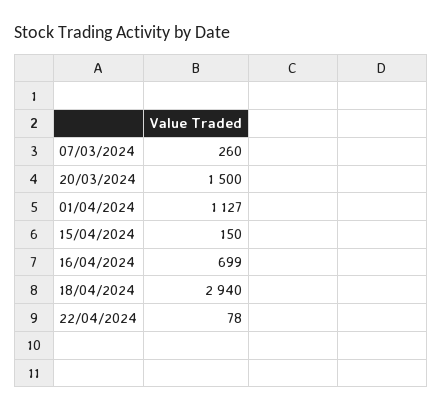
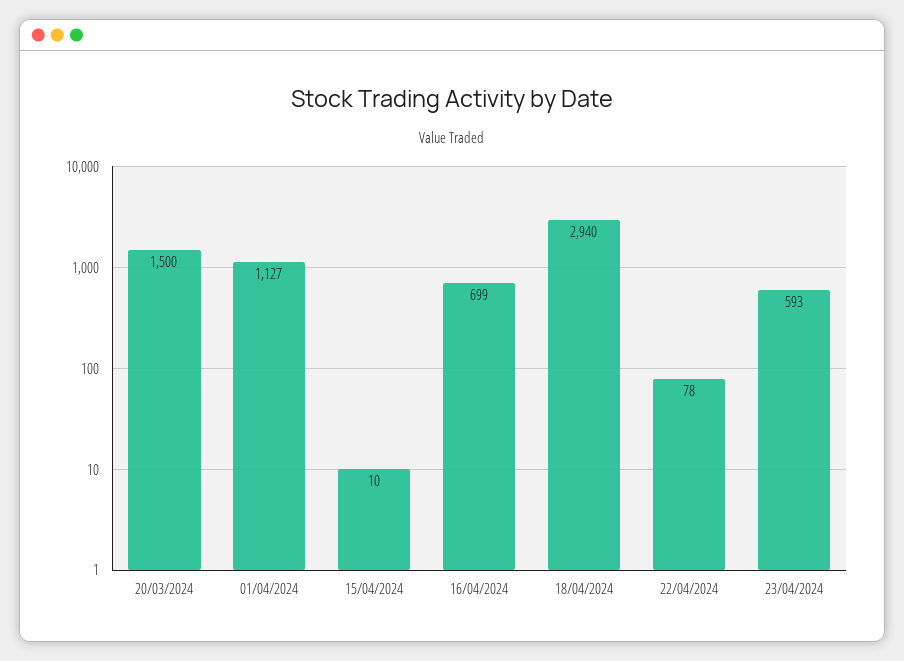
07/03/2024: 260 -> none
15/04/2024: 150 -> 10
23/04/2024: none -> 593

